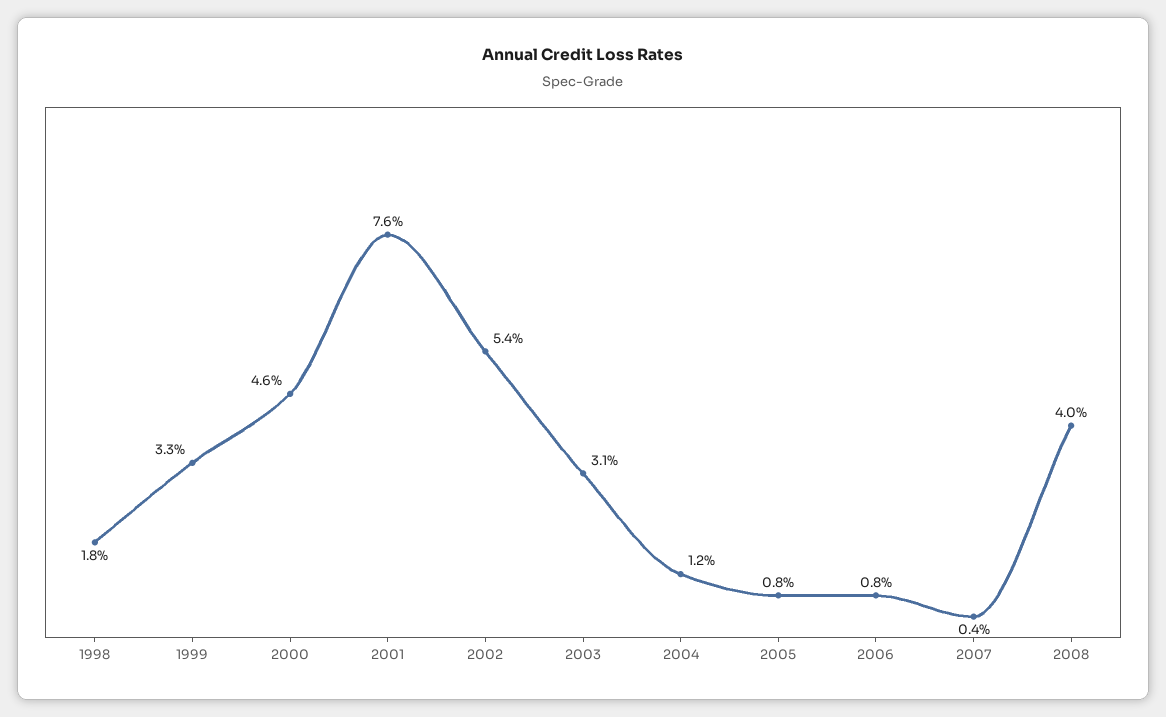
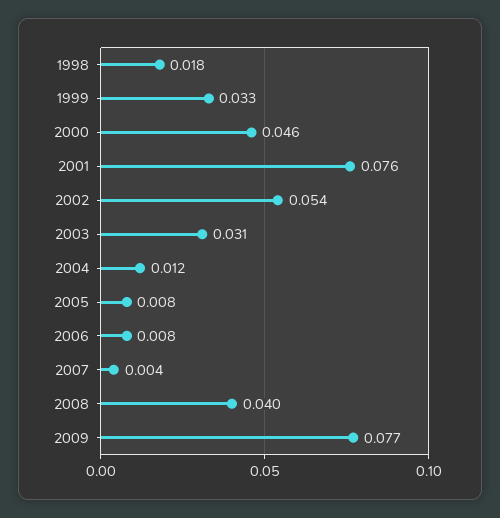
2009: none -> 0.077

